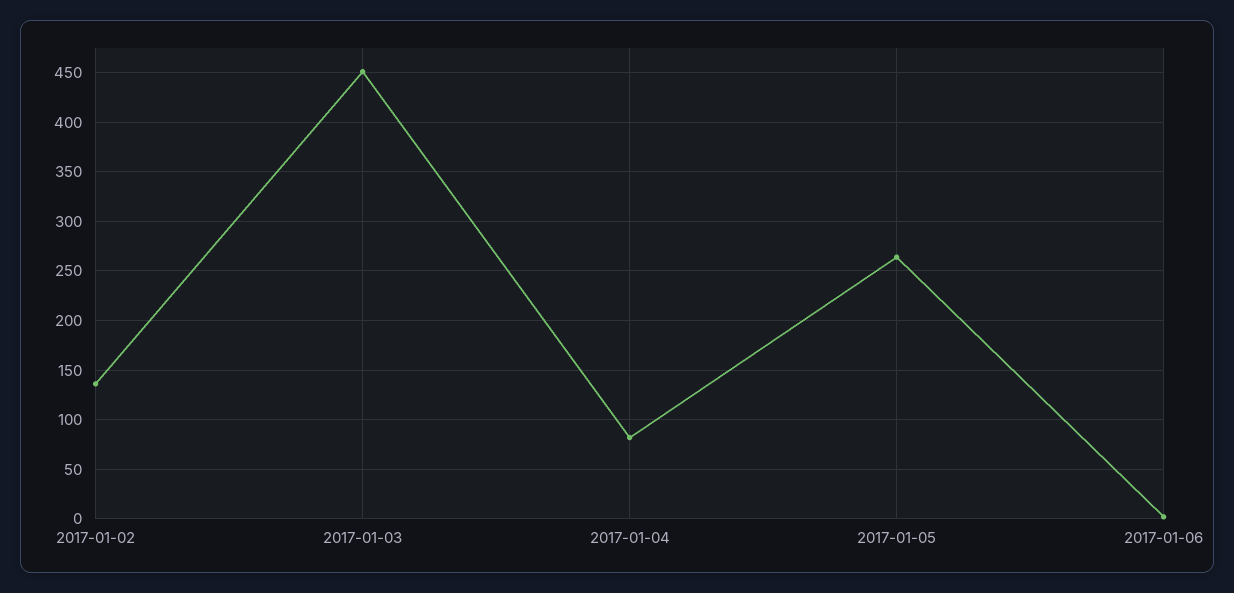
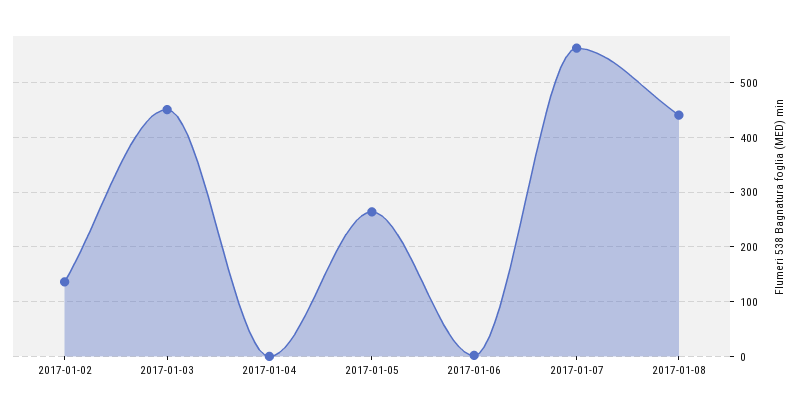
2017-01-04: 80 -> 0
2017-01-07: none -> 560
2017-01-08: none -> 440

